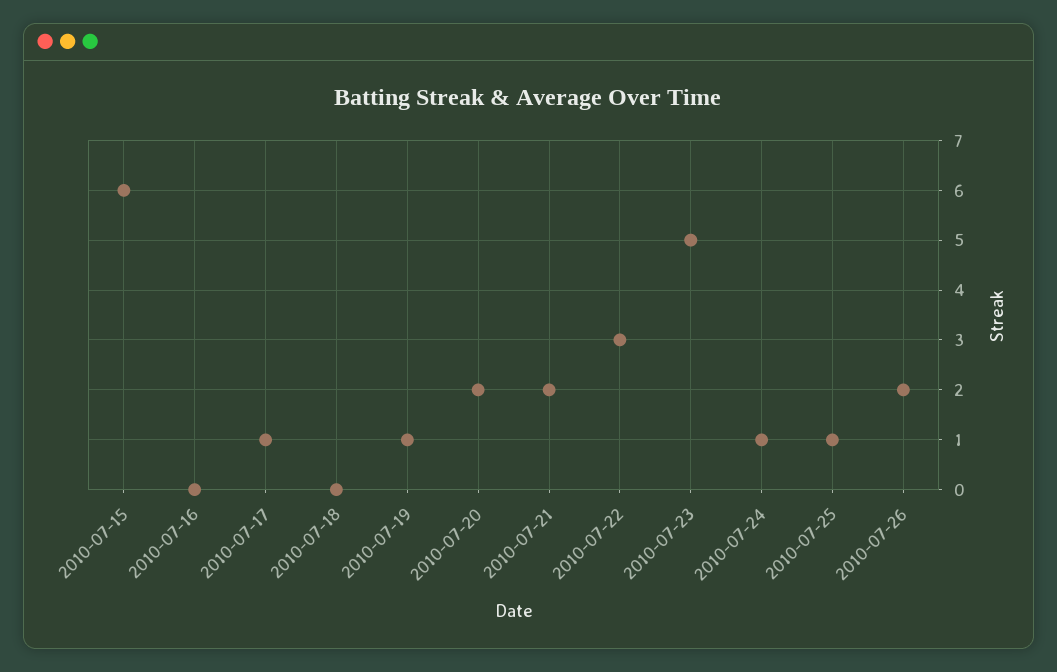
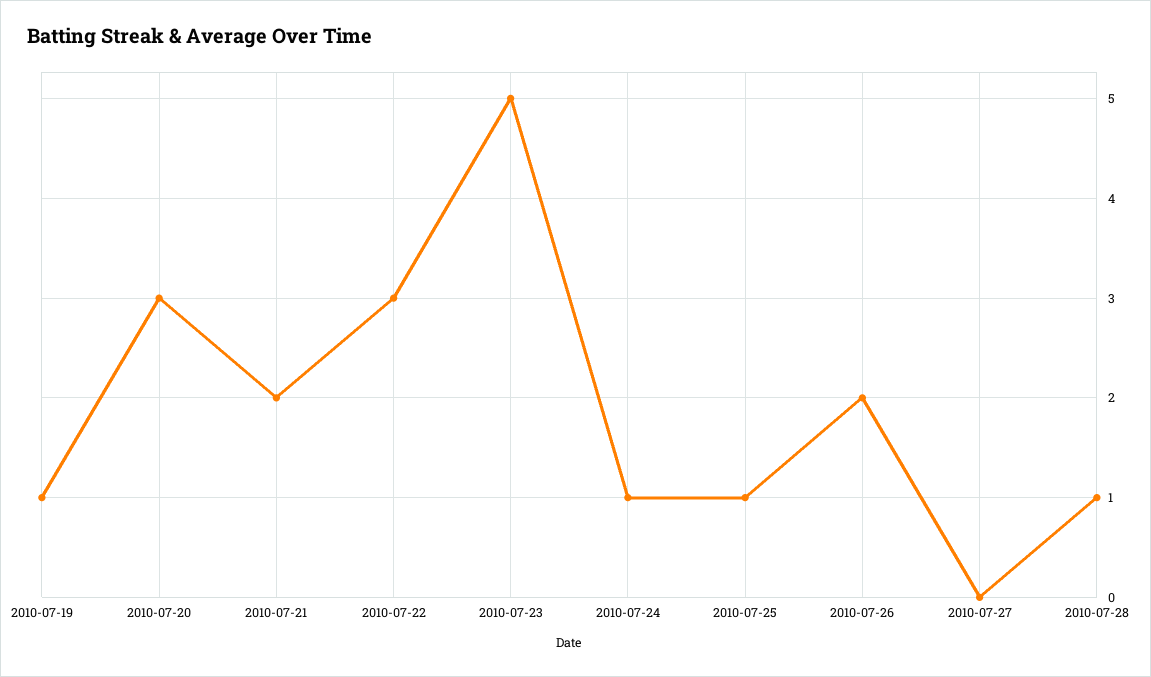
2010-07-15: 6 -> none
2010-07-16: 0 -> none
2010-07-17: 1 -> none
2010-07-18: 0 -> none
2010-07-20: 2 -> 3
2010-07-27: none -> 0
2010-07-28: none -> 1

